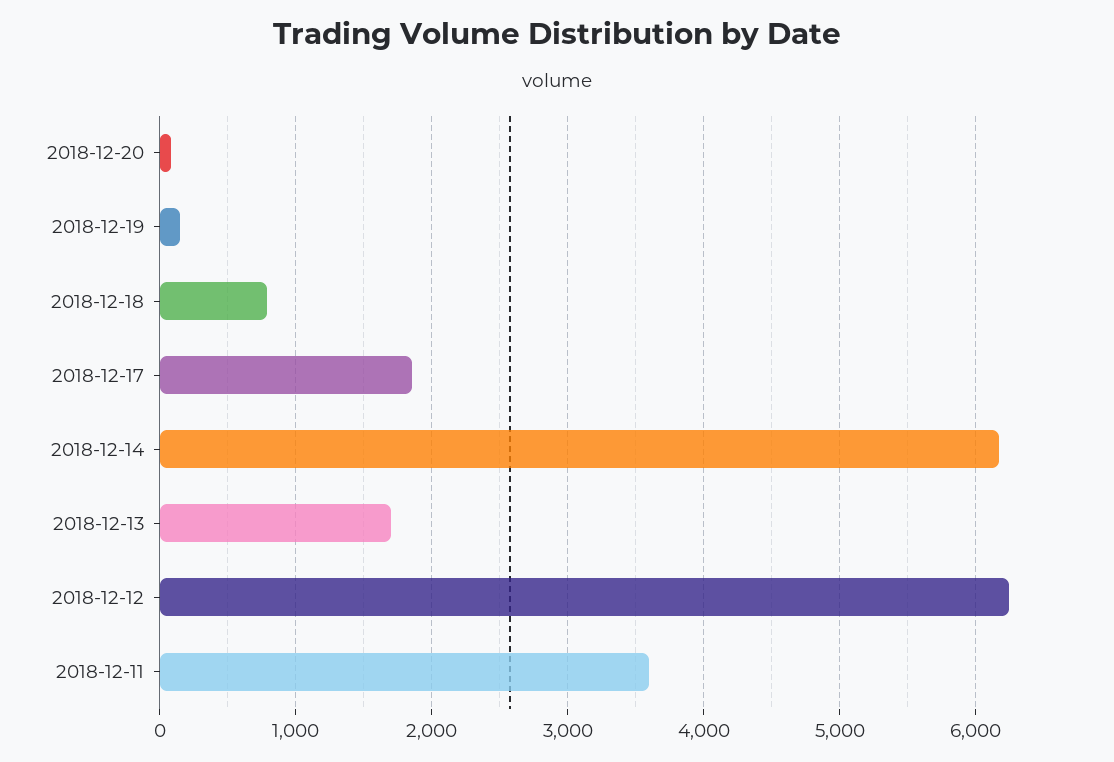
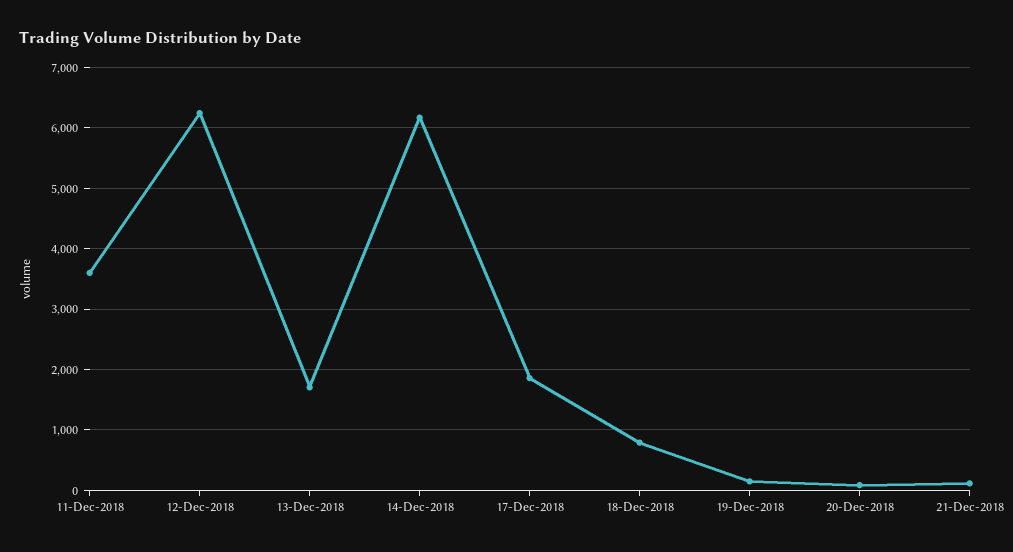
21-Dec-2018: none -> 100

